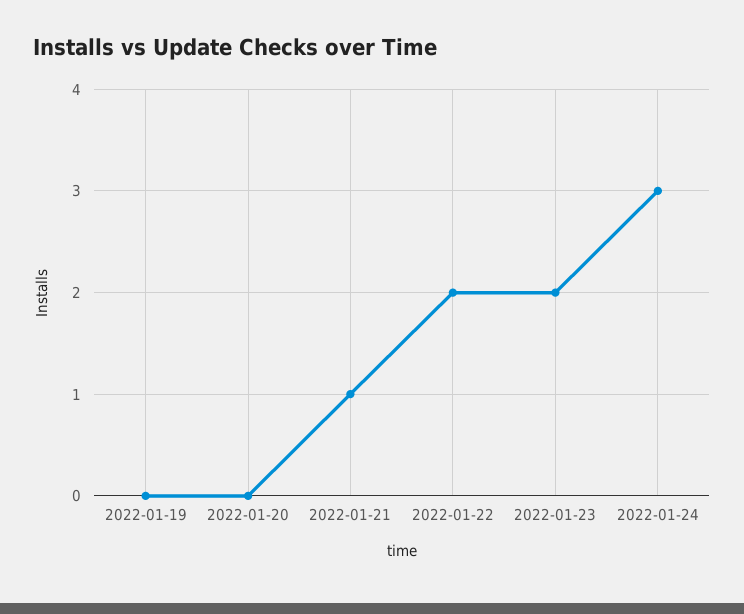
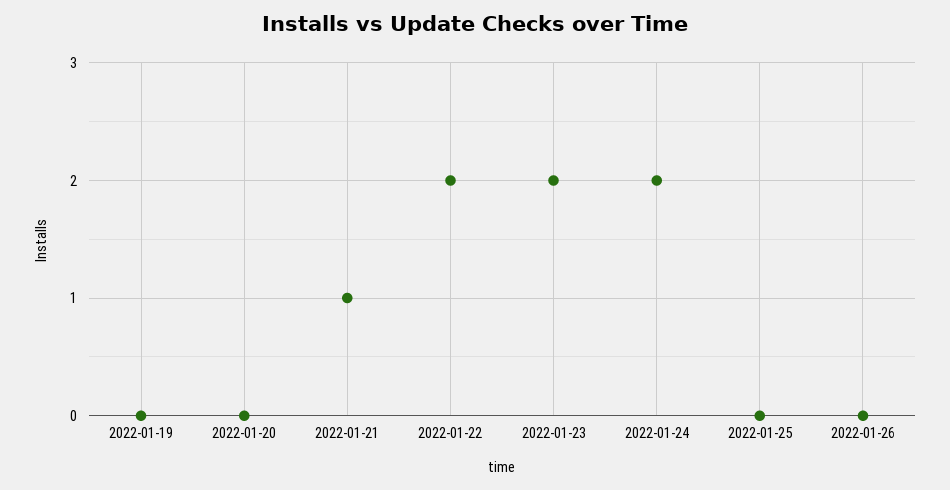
2022-01-24: 3 -> 2
2022-01-25: none -> 0
2022-01-26: none -> 0

